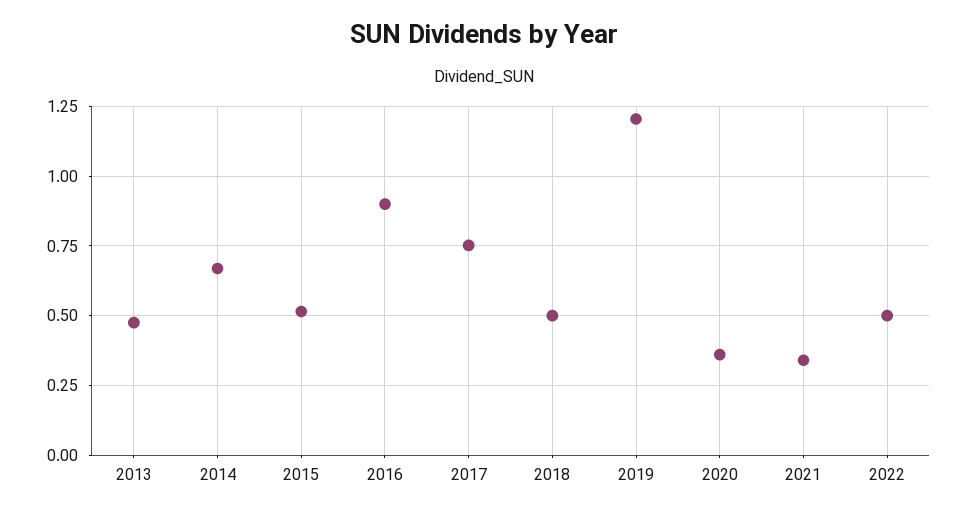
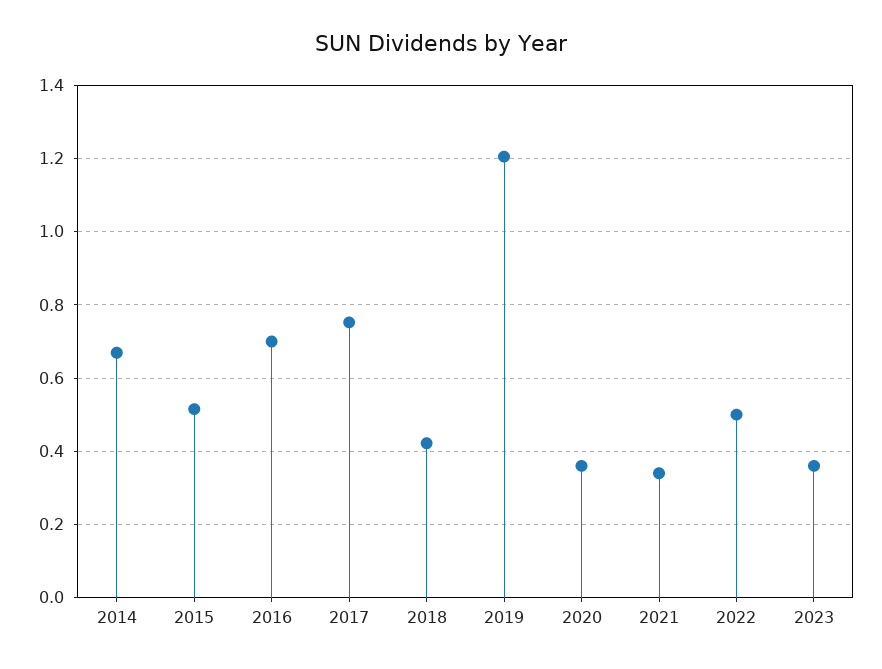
2013: 0.475 -> none
2016: 0.9 -> 0.7
2018: 0.5 -> 0.42
2023: none -> 0.36

